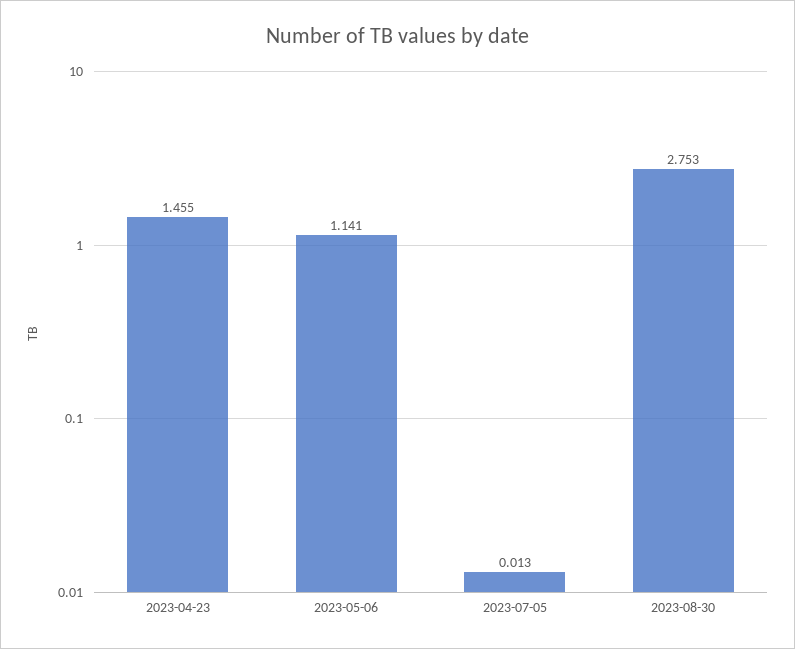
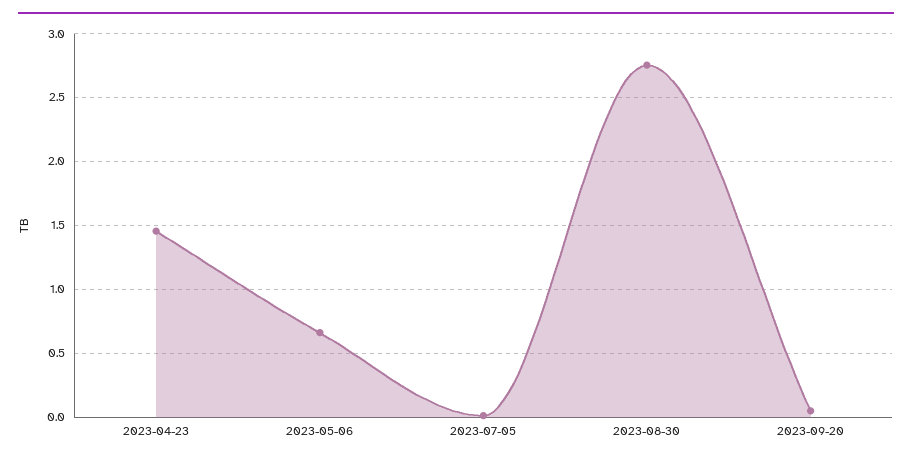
2023-05-06: 1.141 -> 0.65
2023-09-20: none -> 0.05

